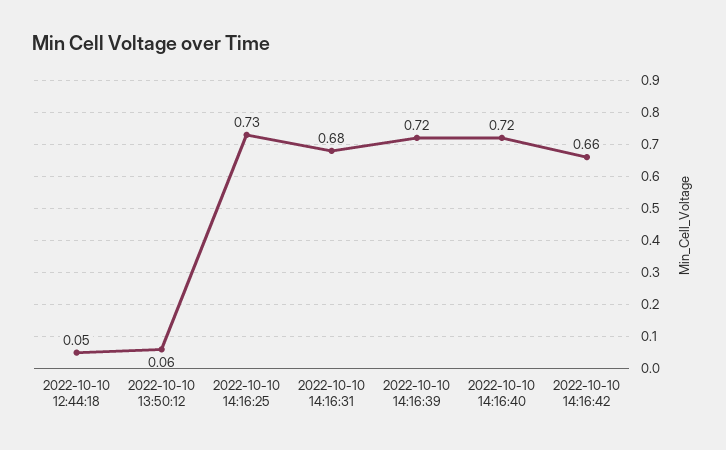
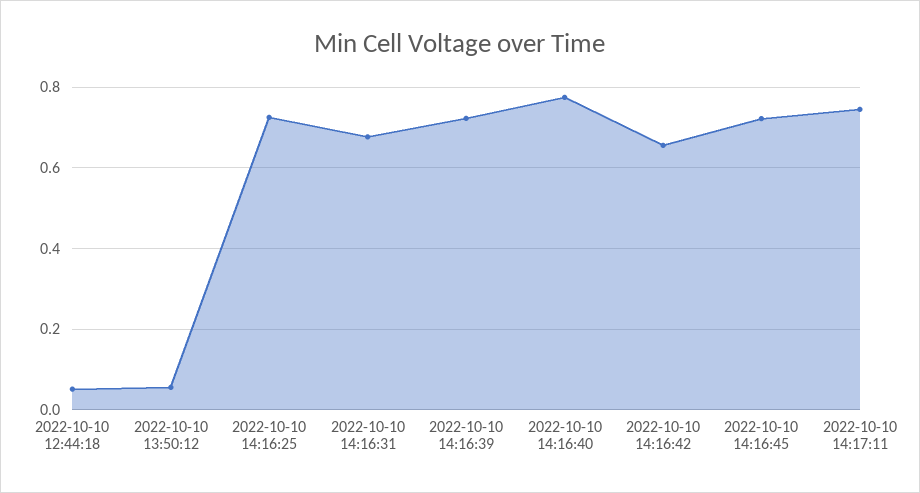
2022-10-10 14:16:40: 0.72 -> 0.78
2022-10-10 14:16:45: none -> 0.72
2022-10-10 14:17:11: none -> 0.74

